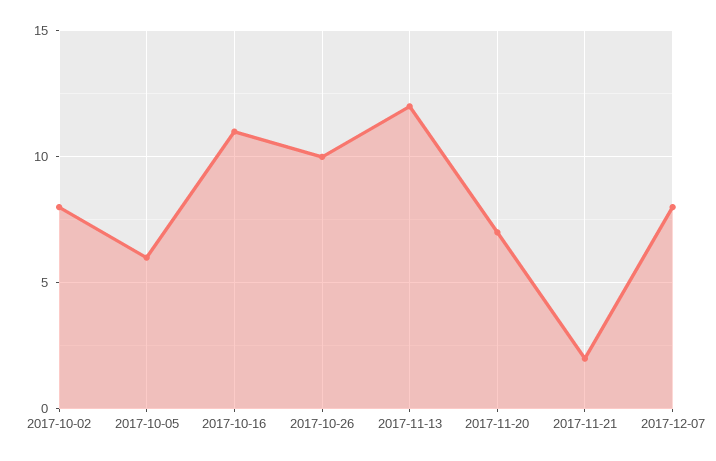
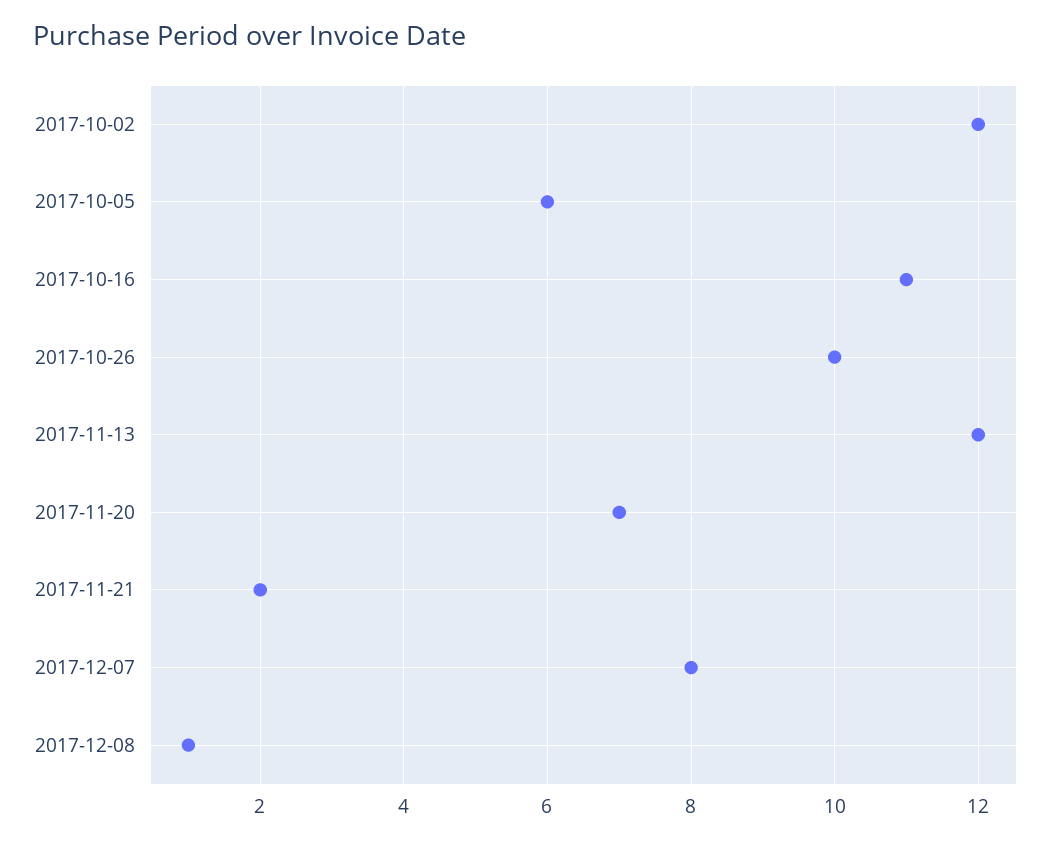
2017-10-02: 8 -> 12
2017-12-08: none -> 1

